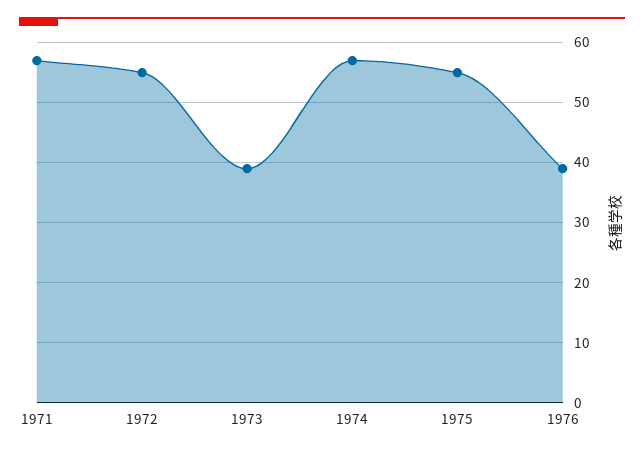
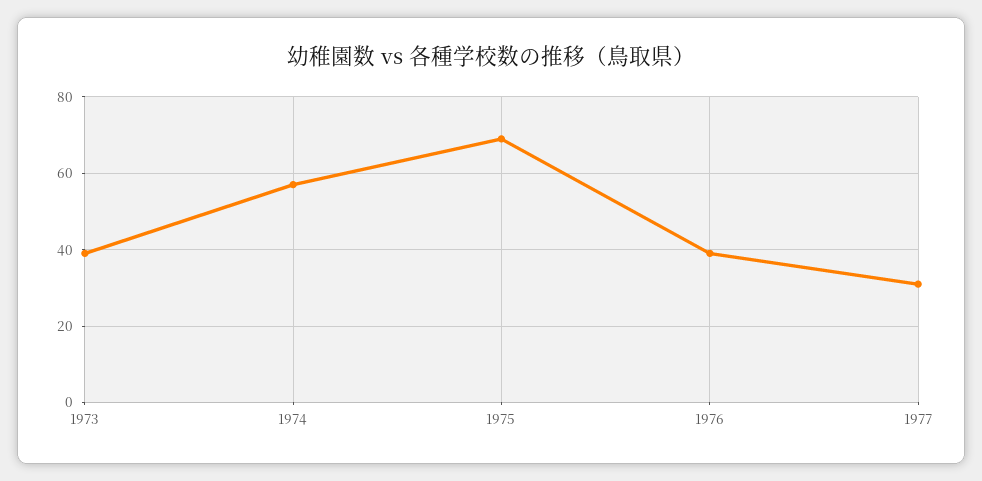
1971: 57 -> none
1972: 55 -> none
1975: 55 -> 70
1977: none -> 30

